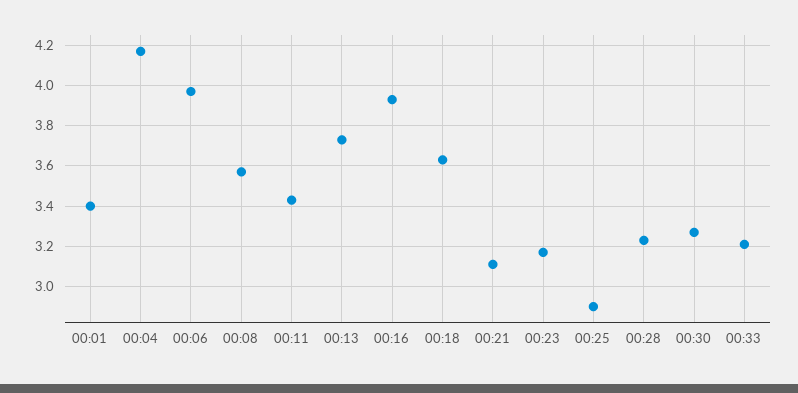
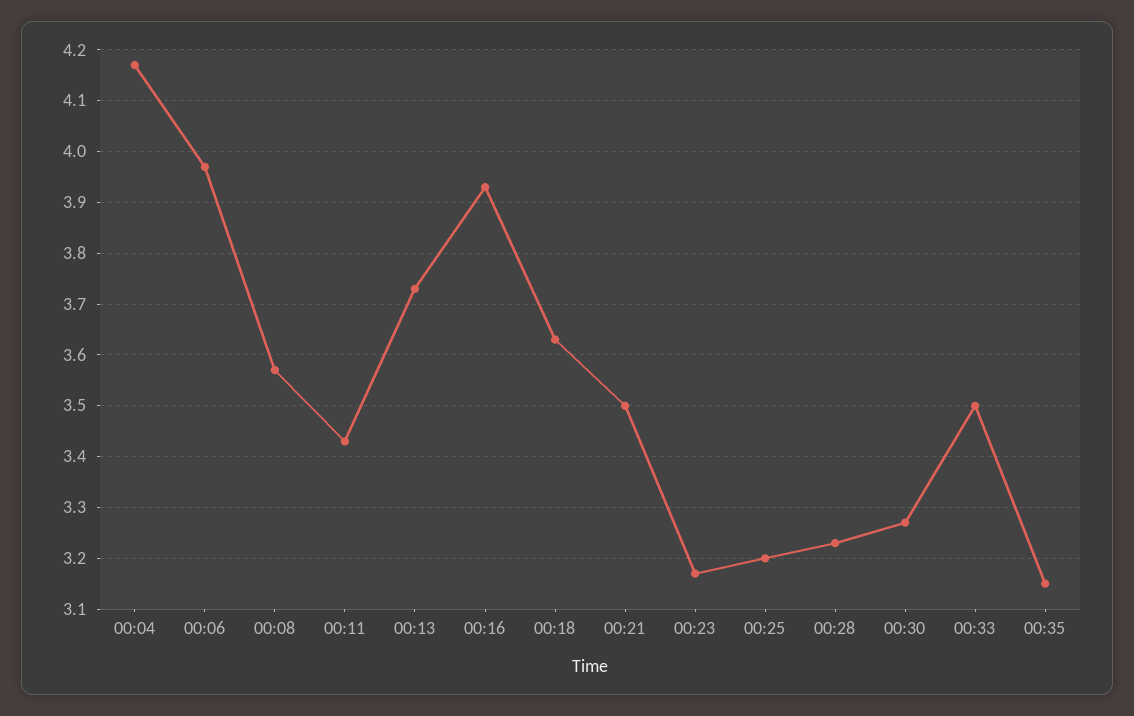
00:01: 3.4 -> none
00:21: 3.1 -> 3.5
00:25: 2.9 -> 3.2
00:33: 3.2 -> 3.5
00:35: none -> 3.15

